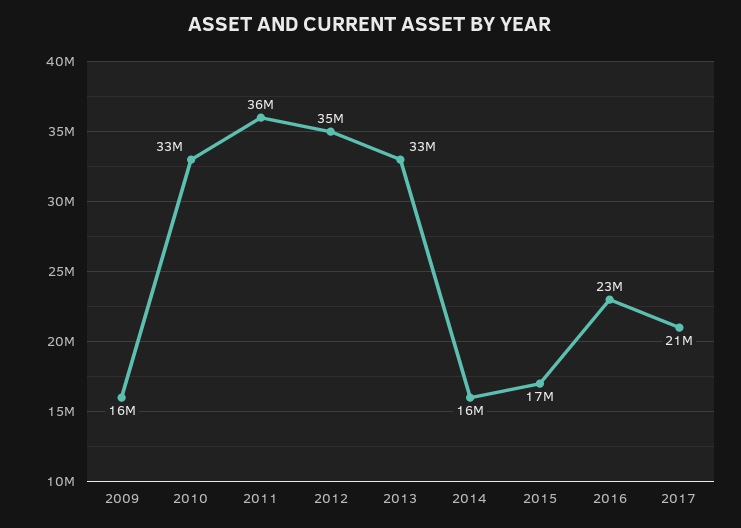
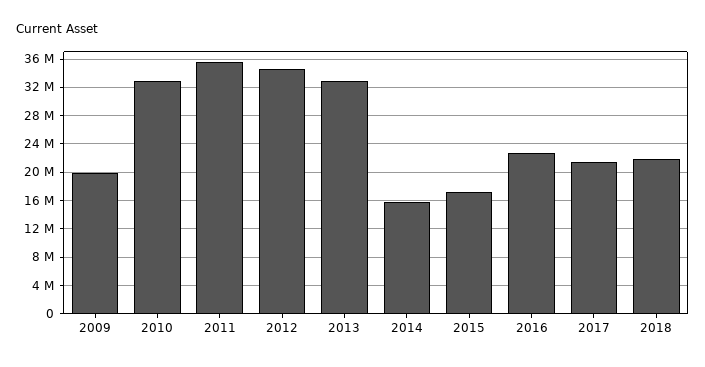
2009: 16000000 -> 20000000
2018: none -> 22000000

